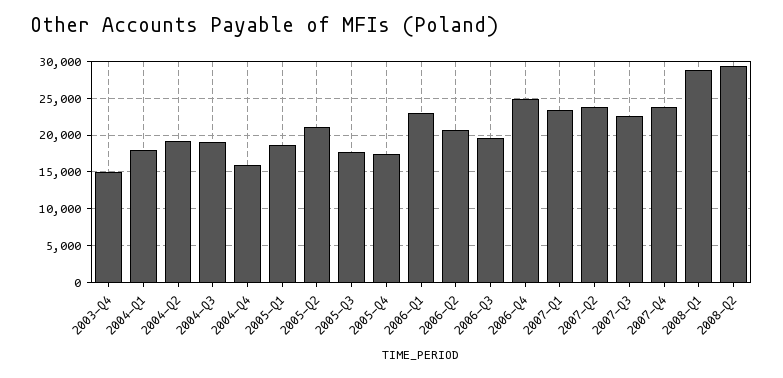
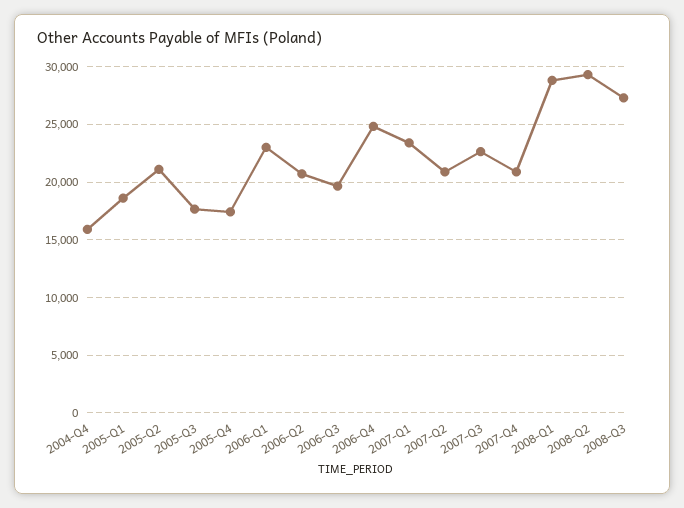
2003-Q4: 15000 -> none
2004-Q1: 18000 -> none
2004-Q2: 19000 -> none
2004-Q3: 19000 -> none
2007-Q2: 24000 -> 21000
2007-Q4: 24000 -> 21000
2008-Q3: none -> 27000

